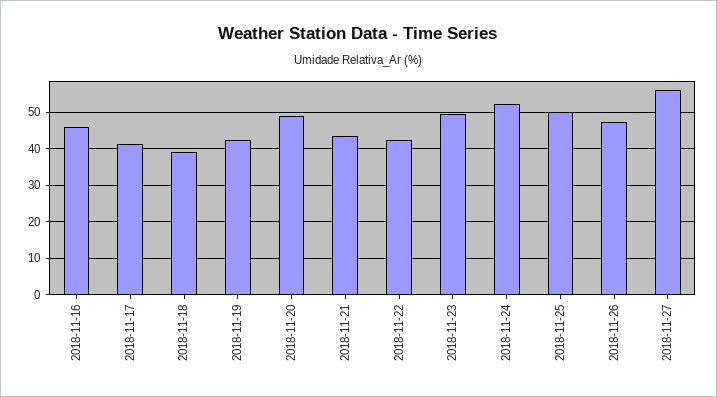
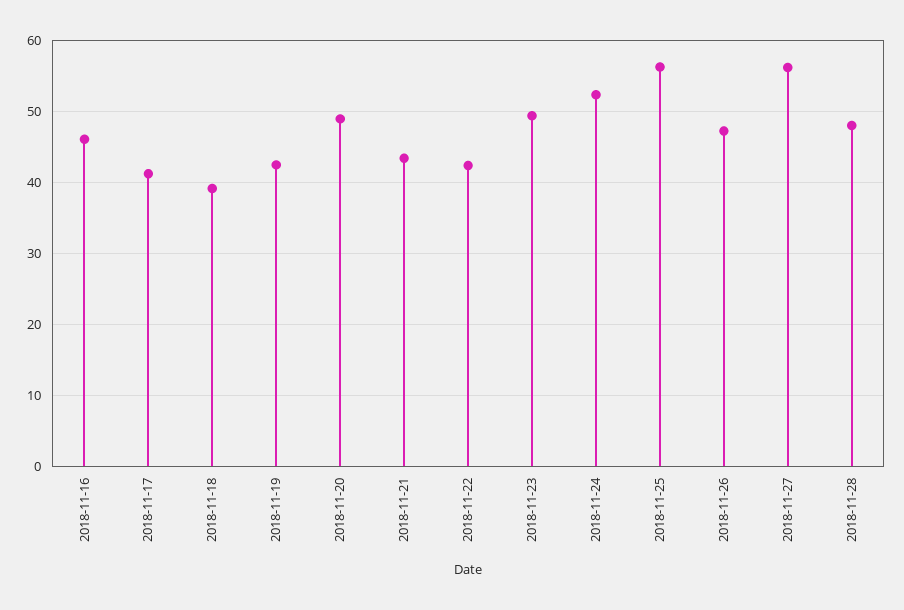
2018-11-25: 50 -> 56
2018-11-28: none -> 48

